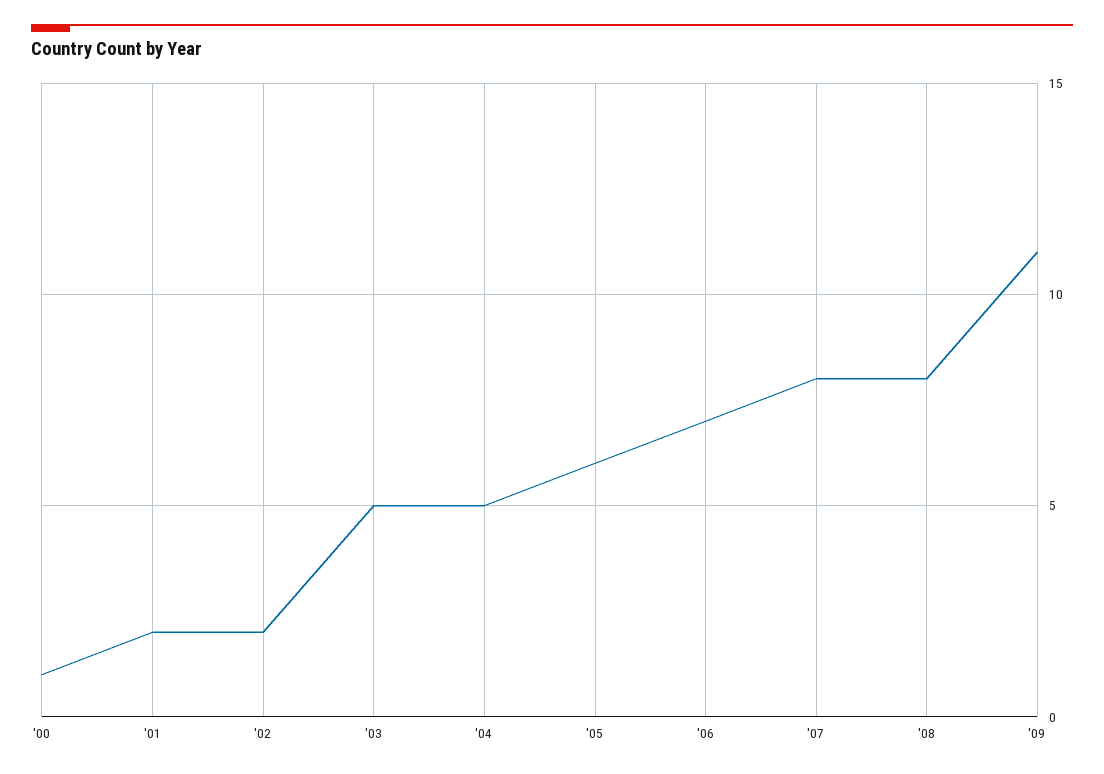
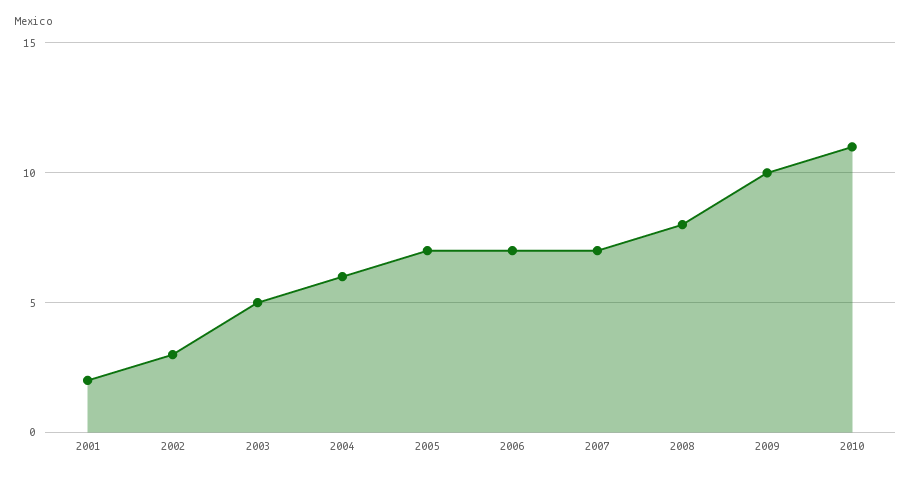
'00: 1 -> none
'02: 2 -> 3
'04: 5 -> 6
'05: 6 -> 7
'07: 8 -> 7
'09: 11 -> 10
2010: none -> 11

